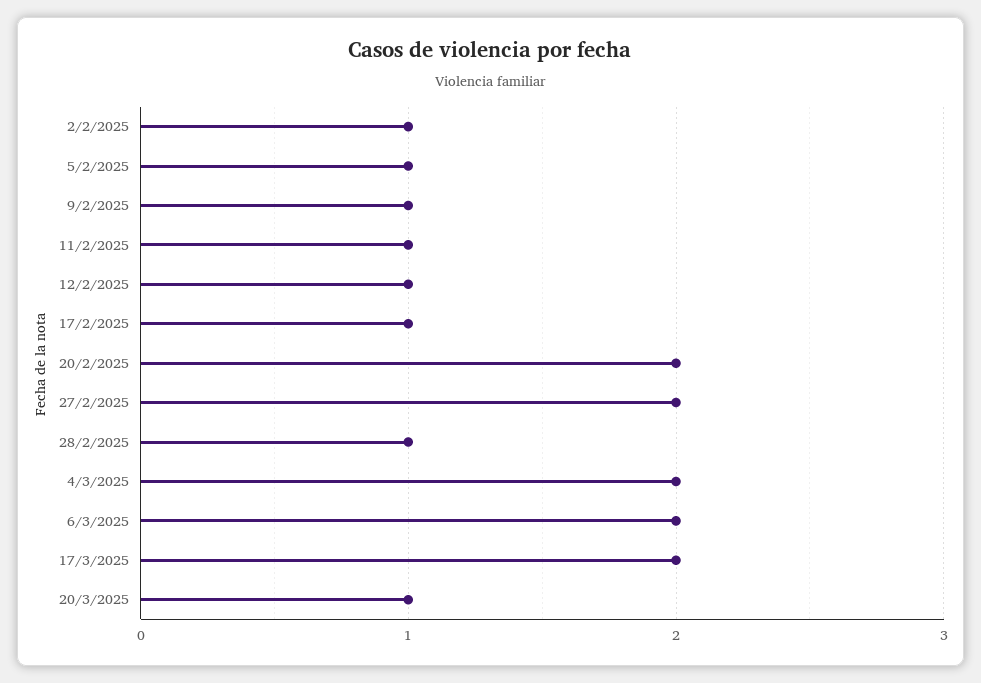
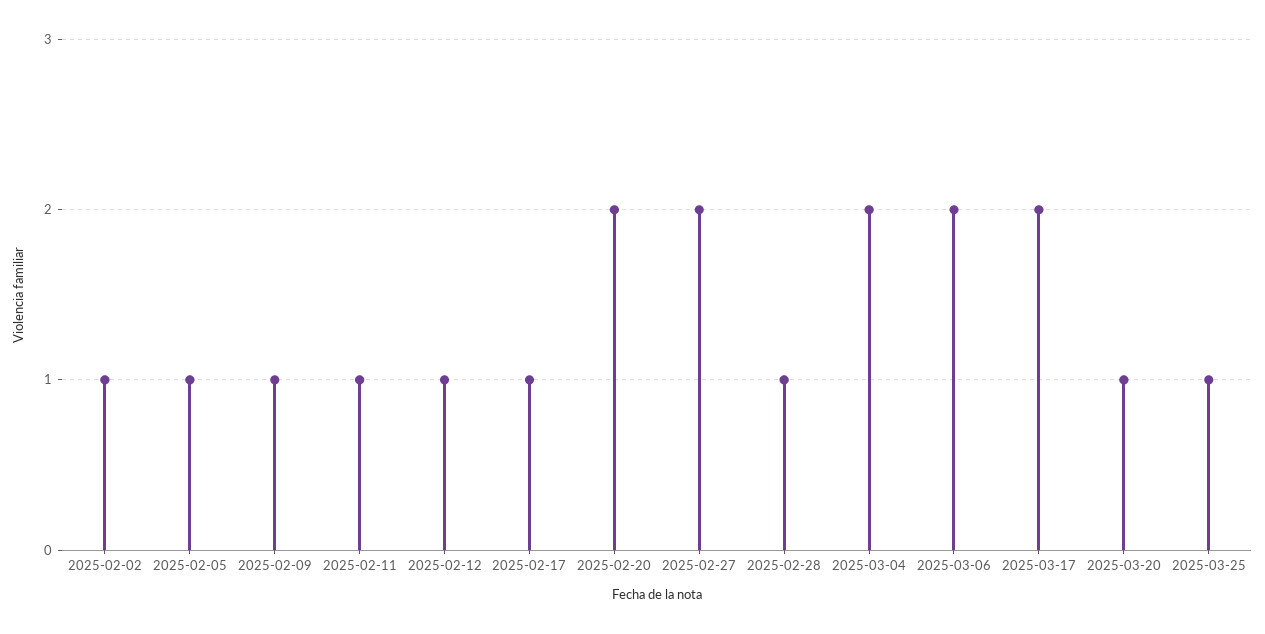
2025-03-25: none -> 1

